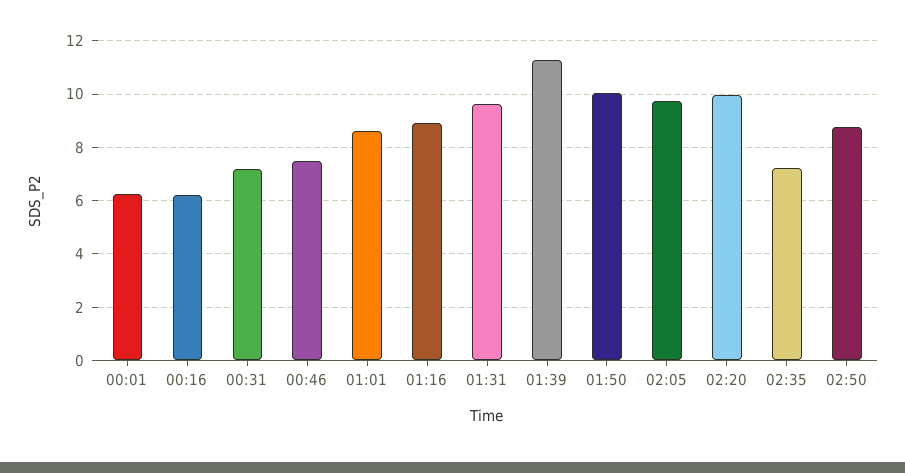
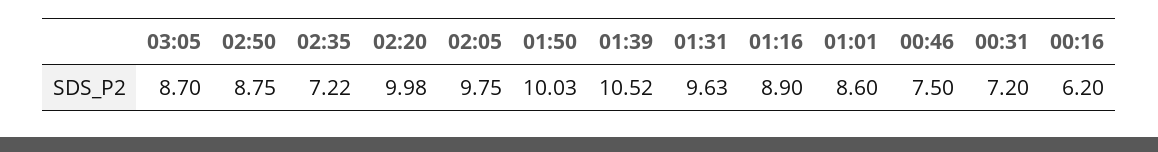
00:01: 6.25 -> none
01:39: 11.25 -> 10.52
03:05: none -> 8.7

